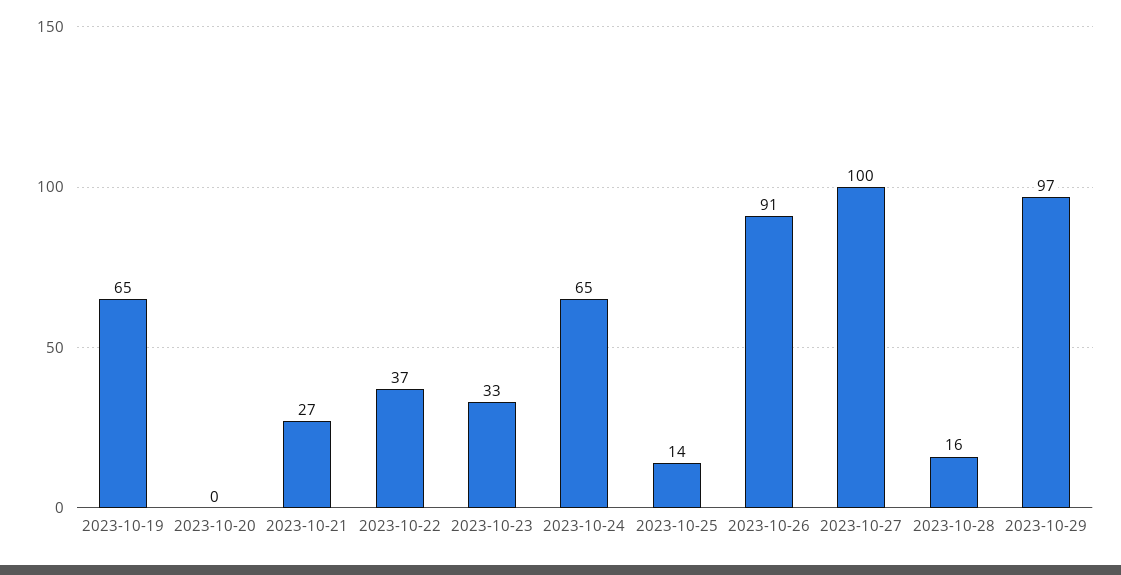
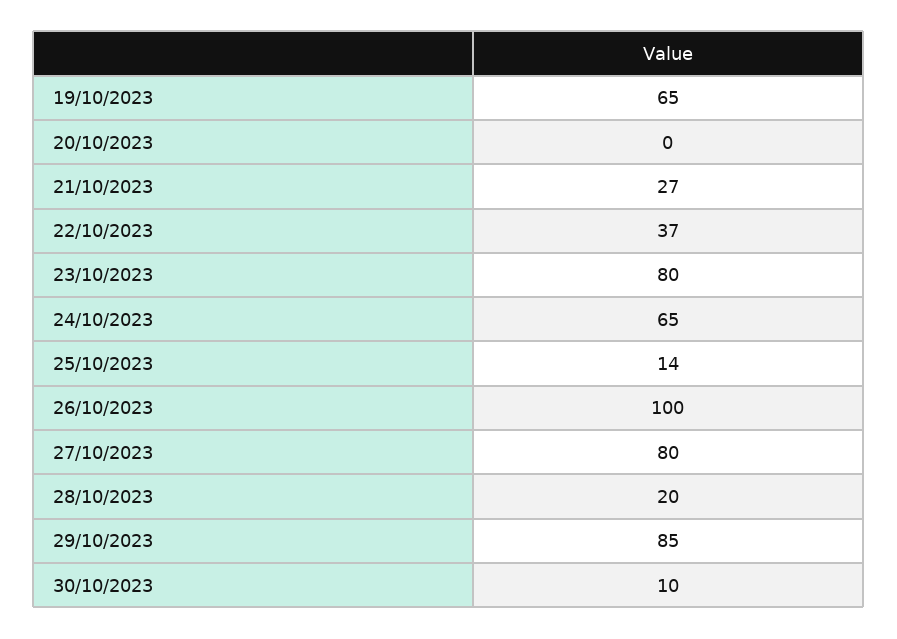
2023-10-23: 33 -> 80
2023-10-26: 91 -> 100
2023-10-27: 100 -> 80
2023-10-28: 16 -> 20
2023-10-29: 97 -> 85
30/10/2023: none -> 10

